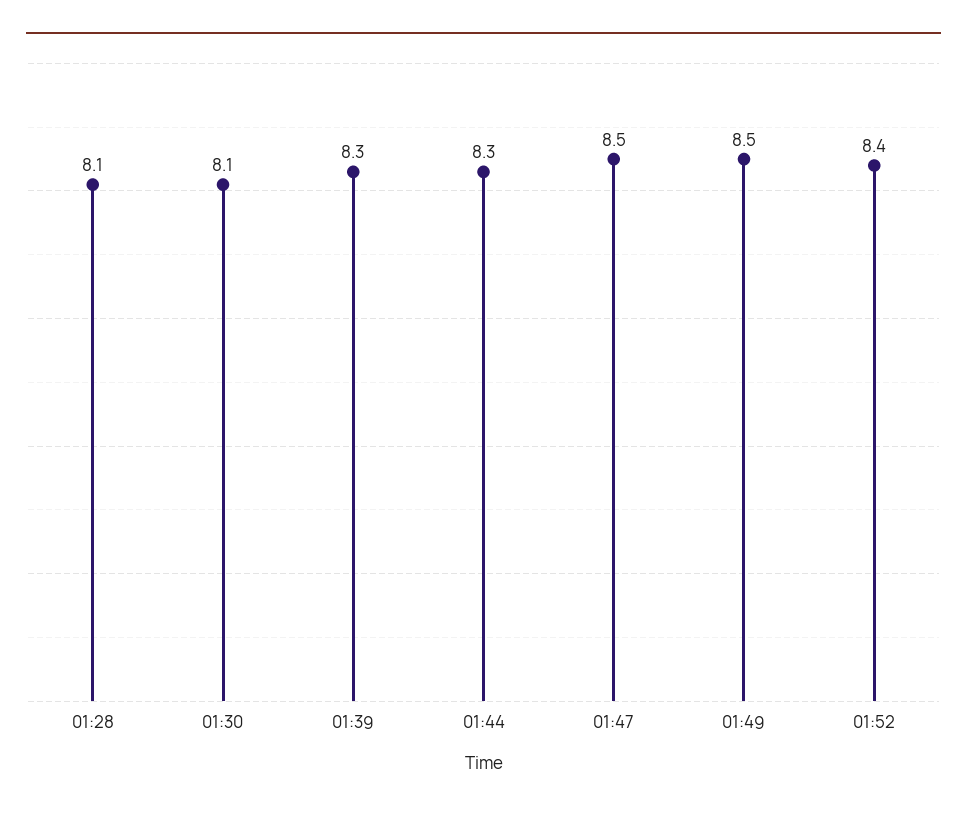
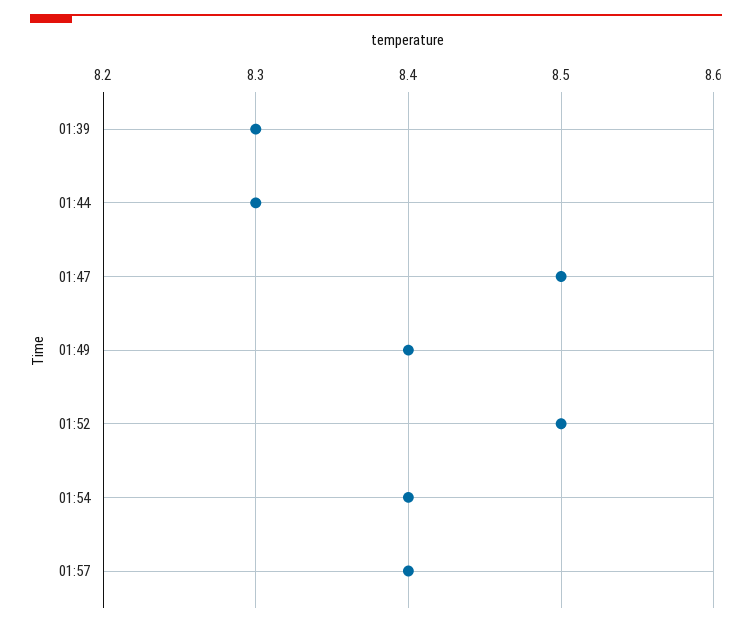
01:28: 8.1 -> none
01:30: 8.1 -> none
01:49: 8.5 -> 8.4
01:52: 8.4 -> 8.5
01:54: none -> 8.4
01:57: none -> 8.4

